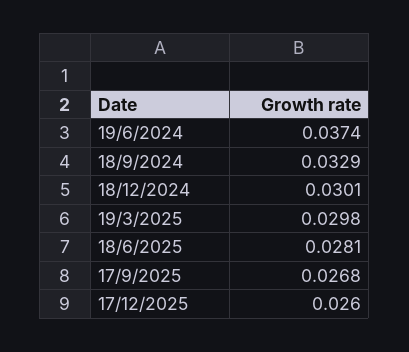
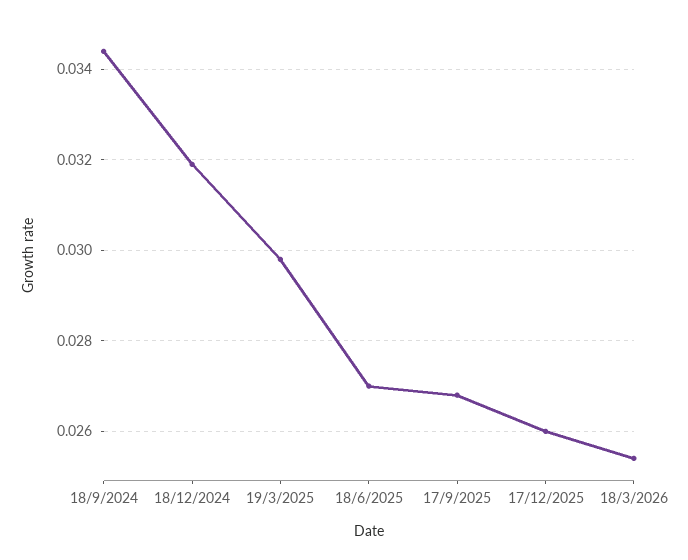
19/6/2024: 0.0374 -> none
18/9/2024: 0.0329 -> 0.0345
18/12/2024: 0.0301 -> 0.032
18/6/2025: 0.0281 -> 0.027
18/3/2026: none -> 0.0255

